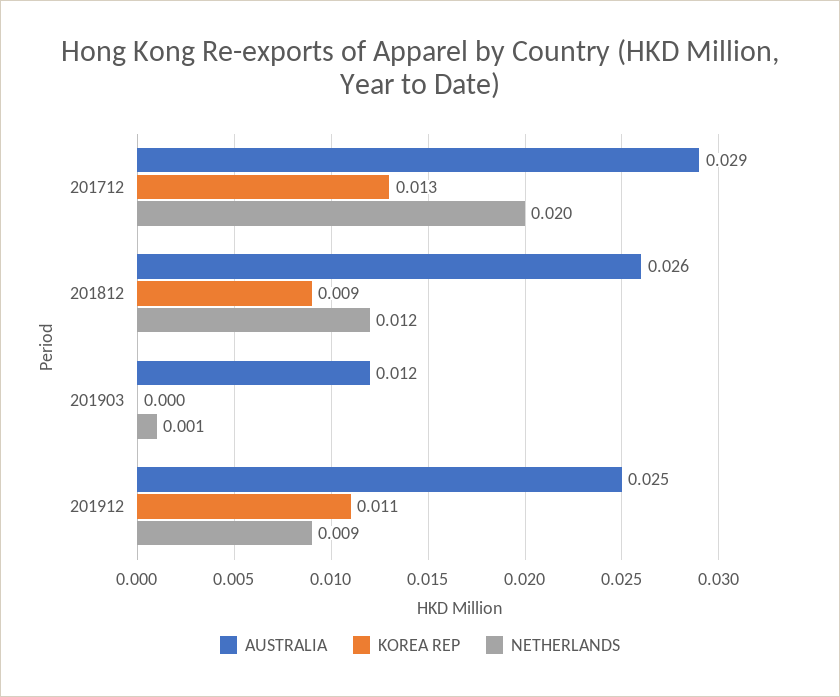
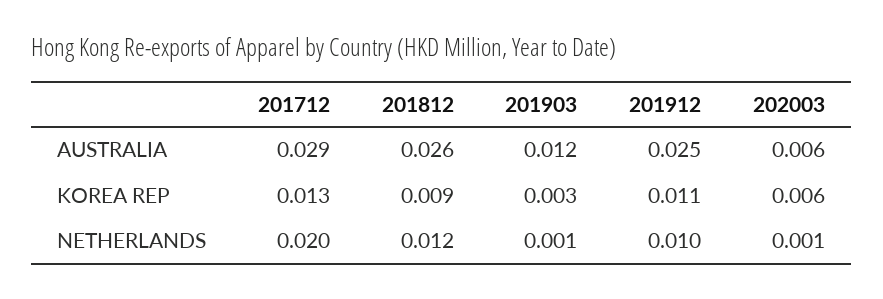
KOREA REP, 201903: 0 -> 0.003
NETHERLANDS, 201912: 0.009 -> 0.01
AUSTRALIA, 202003: none -> 0.006
KOREA REP, 202003: none -> 0.006
NETHERLANDS, 202003: none -> 0.001

